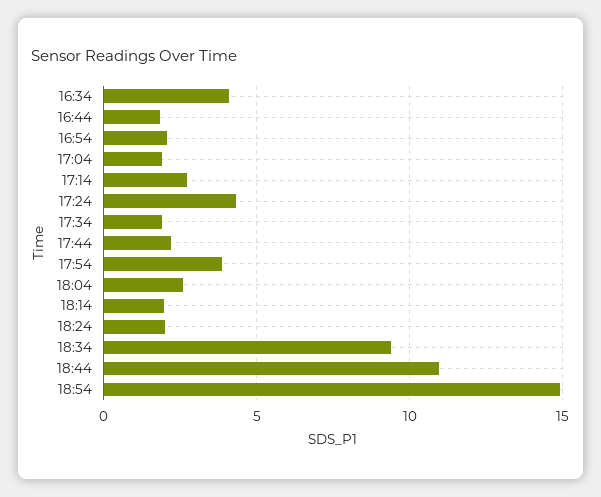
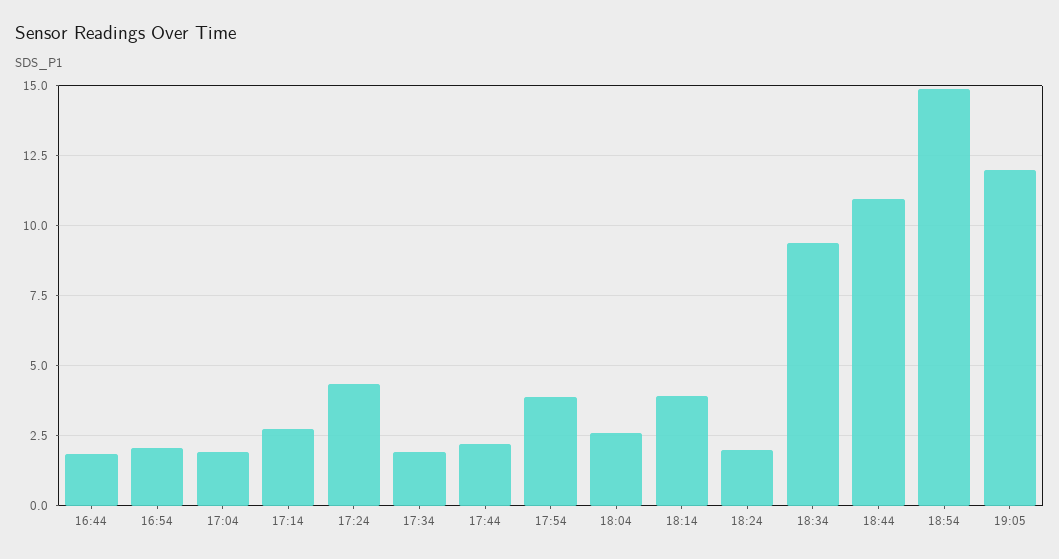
16:34: 4 -> none
18:14: 2 -> 4
19:05: none -> 12

